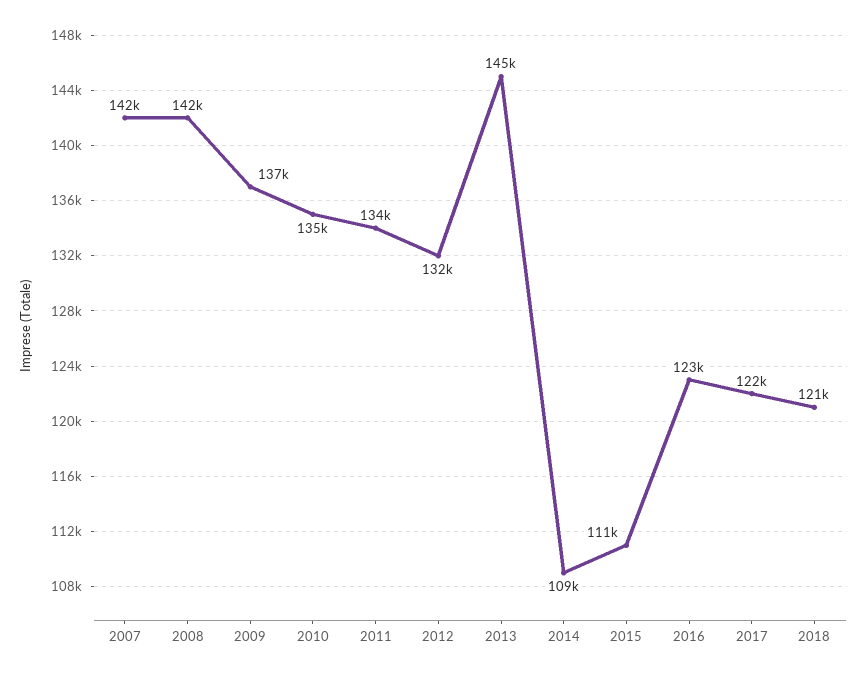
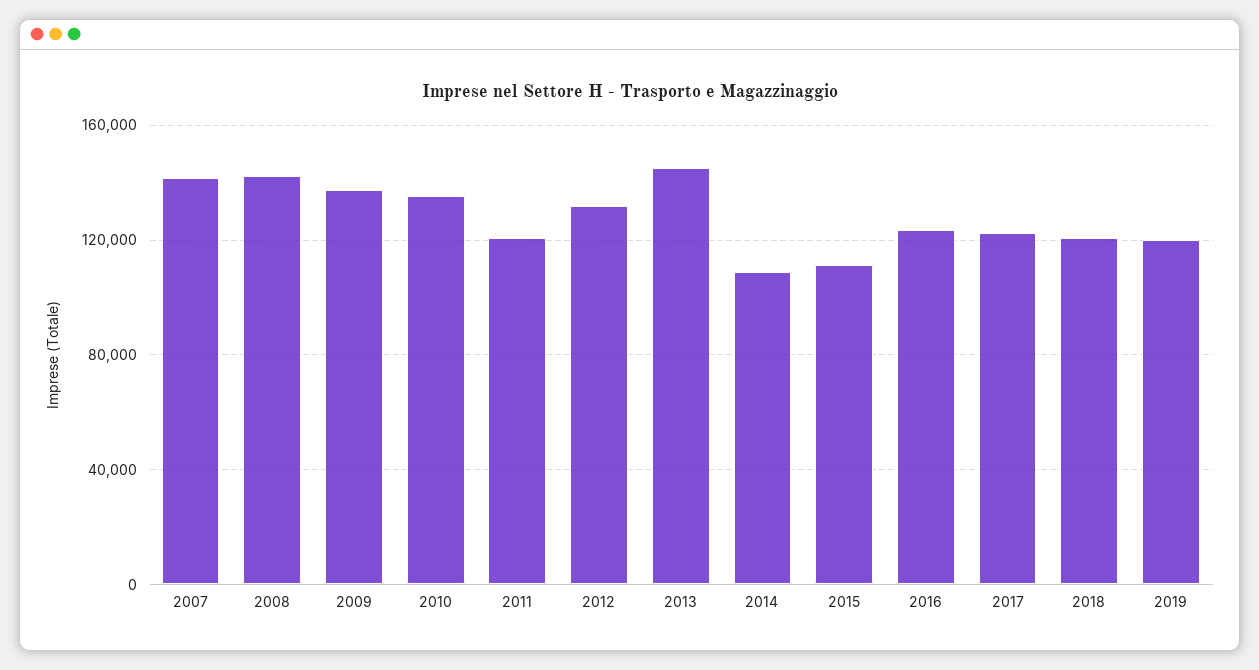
2011: 134000 -> 120000
2019: none -> 120000

